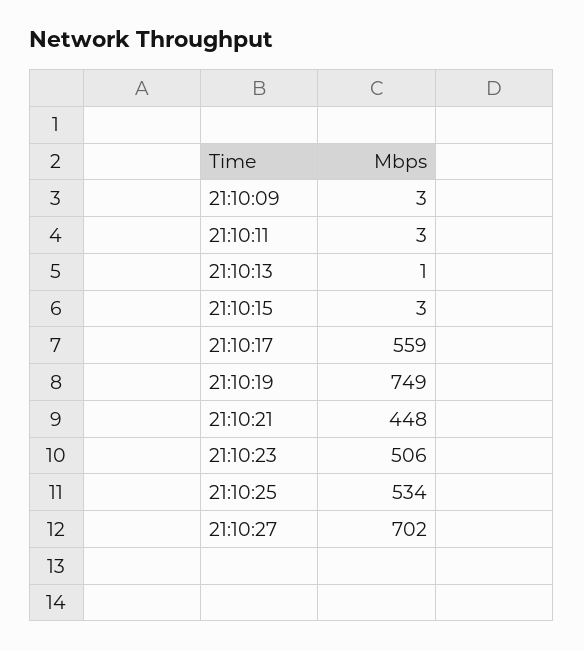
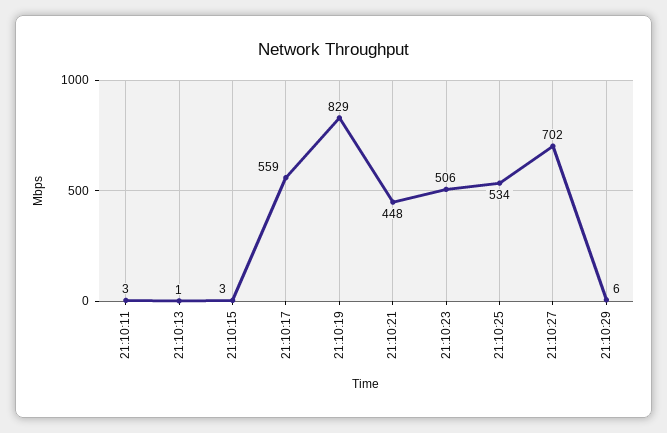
21:10:09: 3 -> none
21:10:19: 749 -> 829
21:10:29: none -> 6

